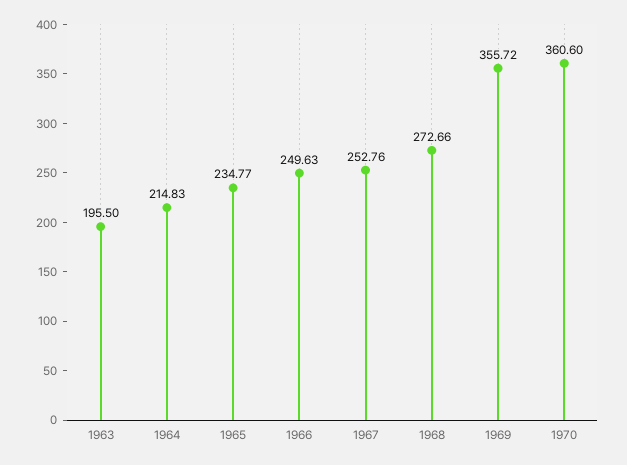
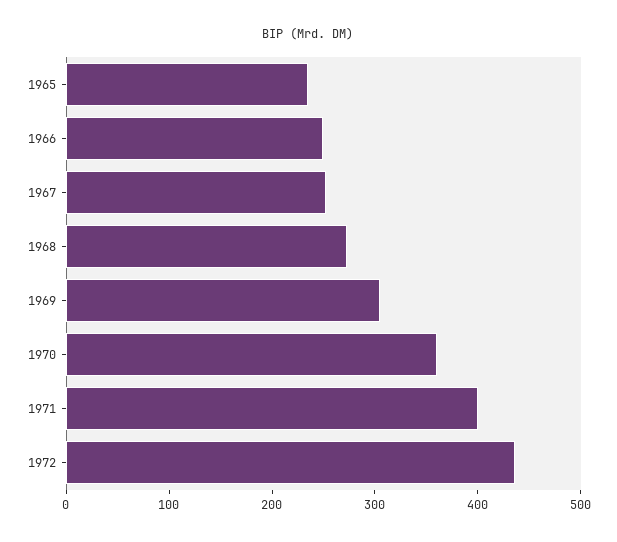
1963: 195.5 -> none
1964: 214.83 -> none
1969: 355.72 -> 300
1971: none -> 400
1972: none -> 440

